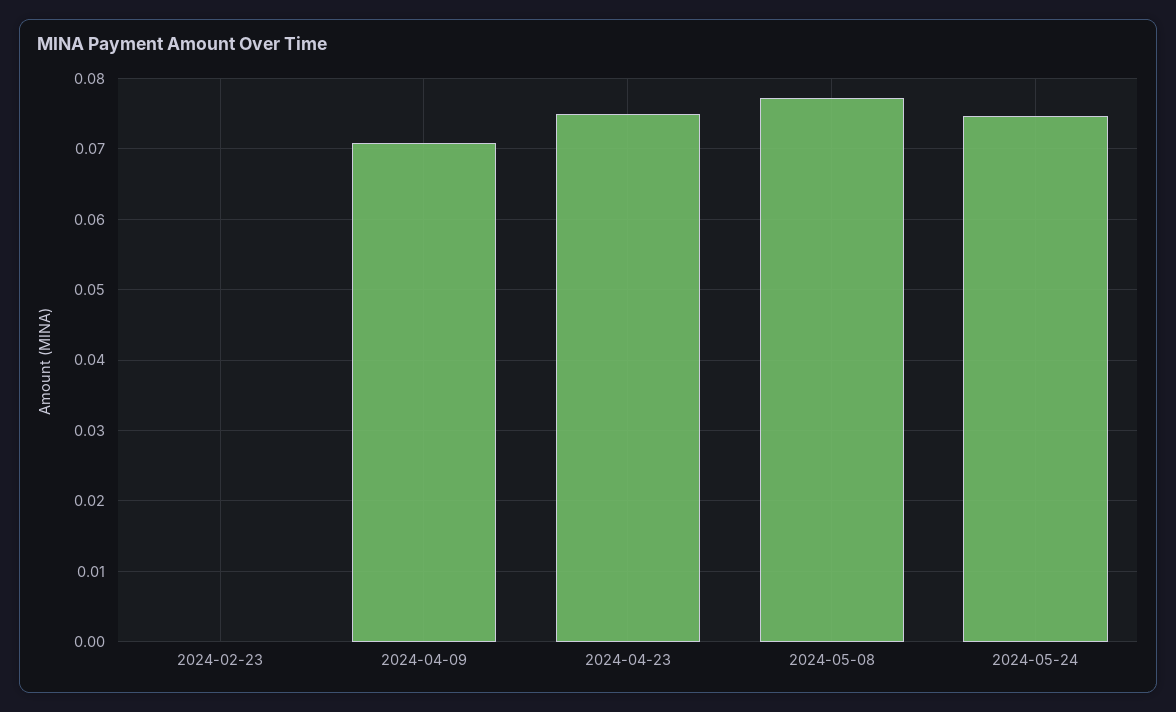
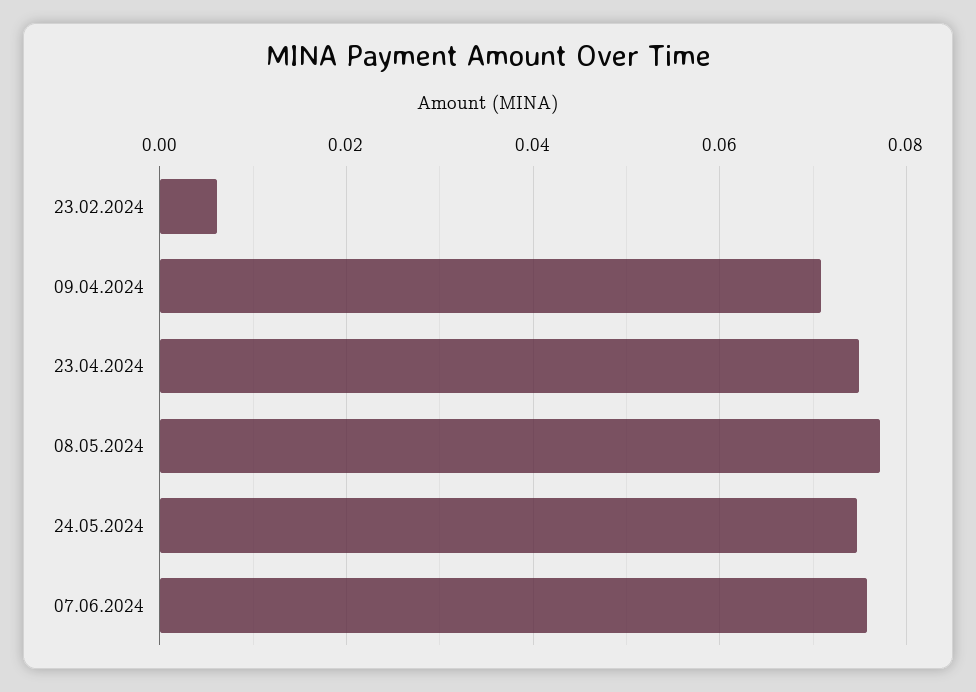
2024-02-23: 0 -> 0.006
07.06.2024: none -> 0.076

